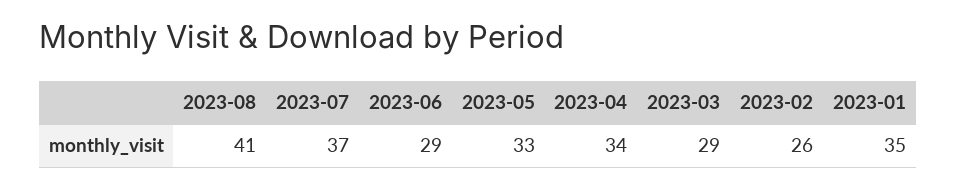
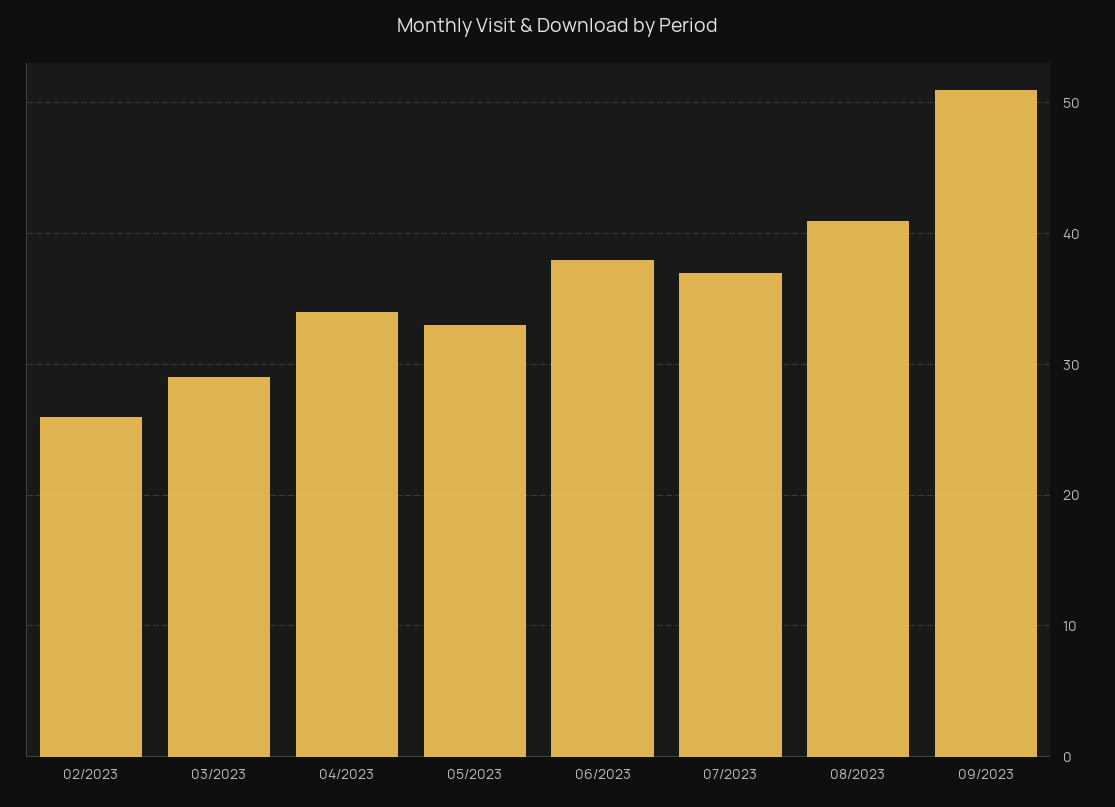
2023-06: 29 -> 38
2023-01: 35 -> none
09/2023: none -> 51

